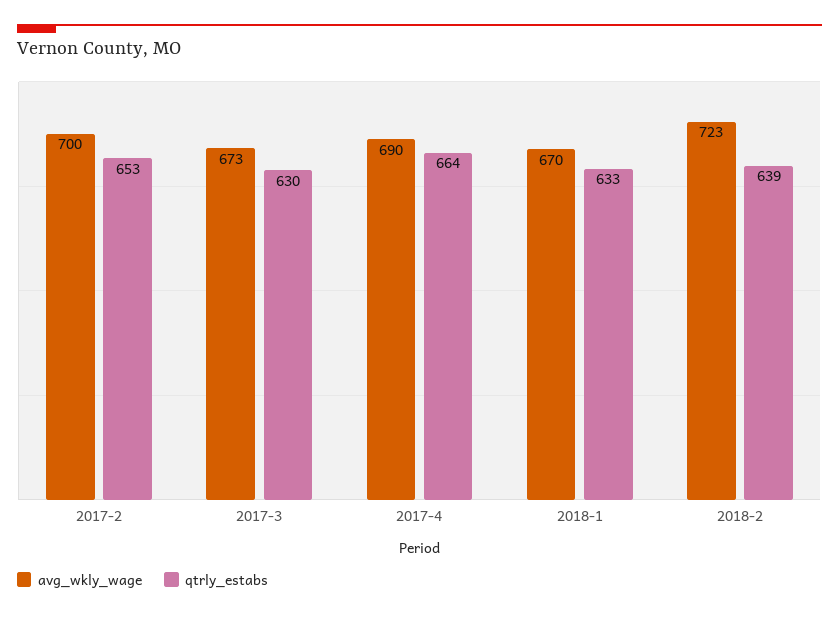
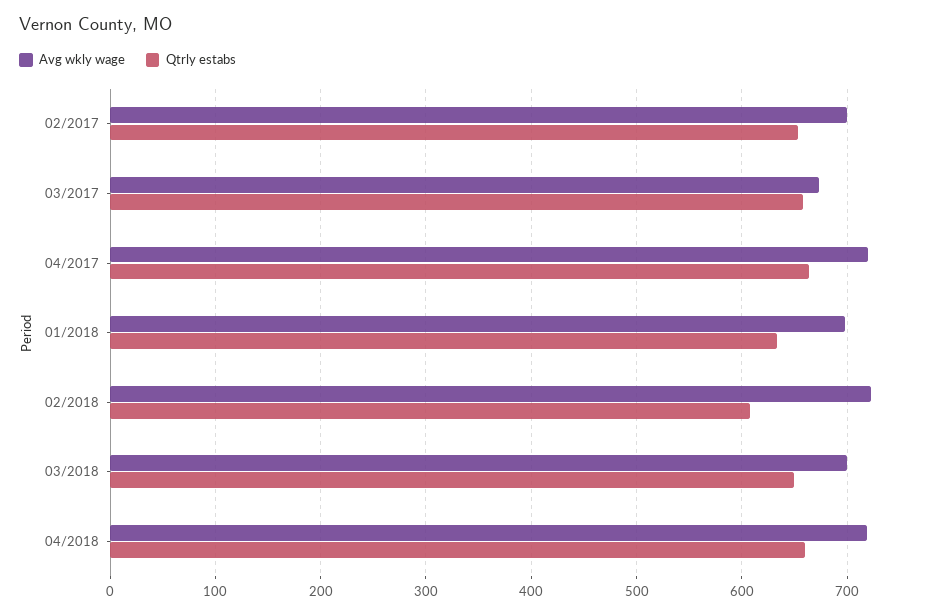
qtrly_estabs, 2017-3: 630 -> 660
avg_wkly_wage, 2017-4: 690 -> 720
avg_wkly_wage, 2018-1: 670 -> 700
qtrly_estabs, 2018-2: 639 -> 610
avg_wkly_wage, 03/2018: none -> 700
qtrly_estabs, 03/2018: none -> 650
avg_wkly_wage, 04/2018: none -> 720
qtrly_estabs, 04/2018: none -> 660

